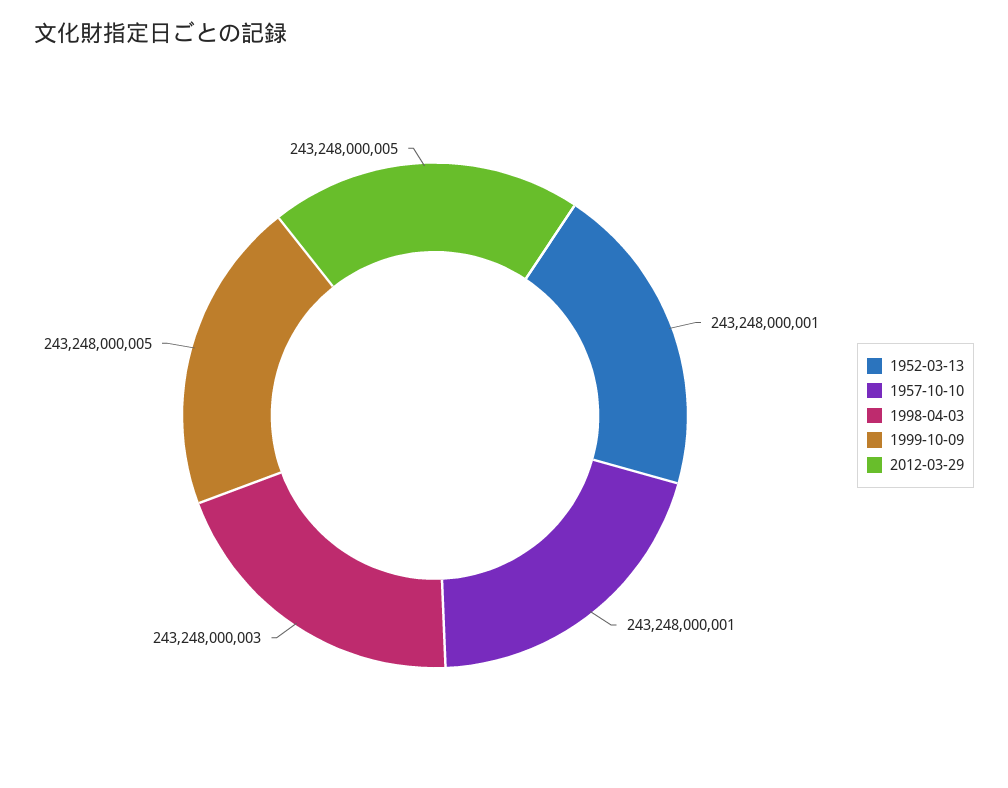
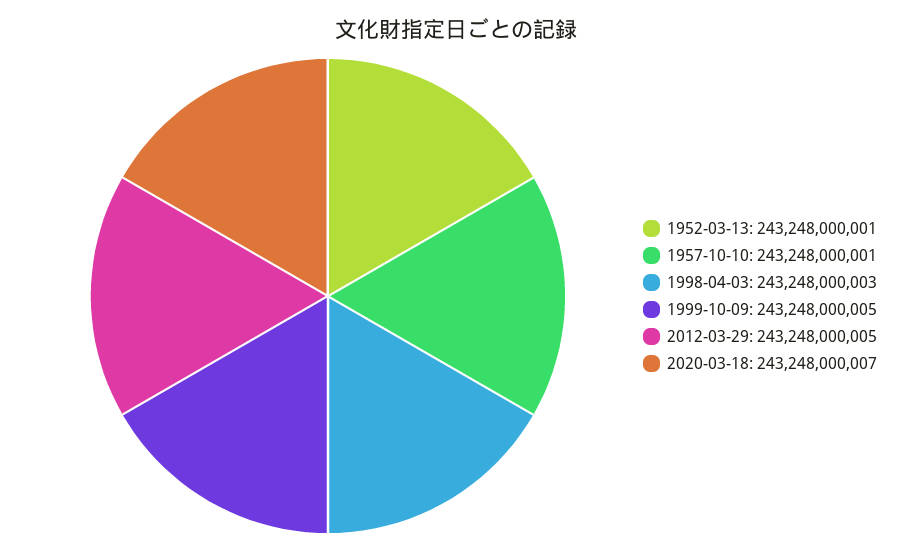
2020-03-18: none -> 243248000007

